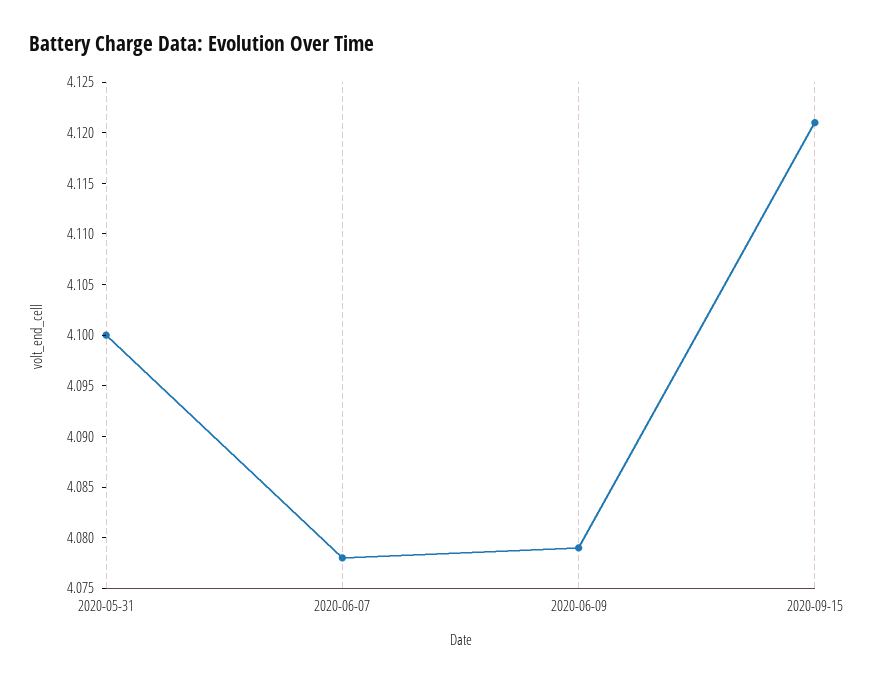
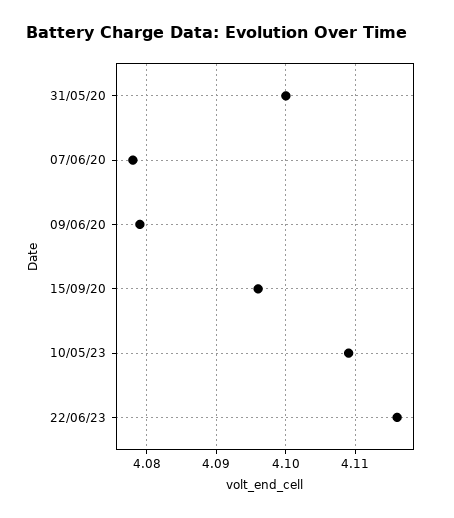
2020-09-15: 4.121 -> 4.096
10/05/23: none -> 4.109
22/06/23: none -> 4.116

